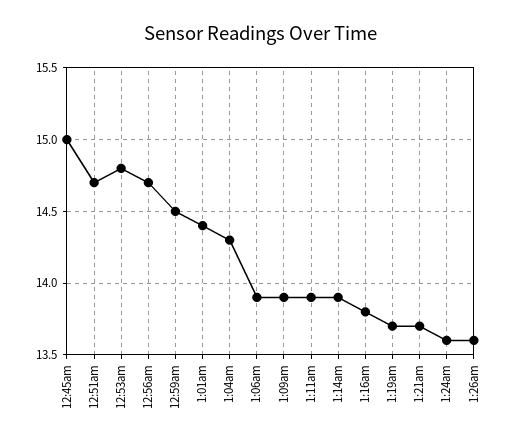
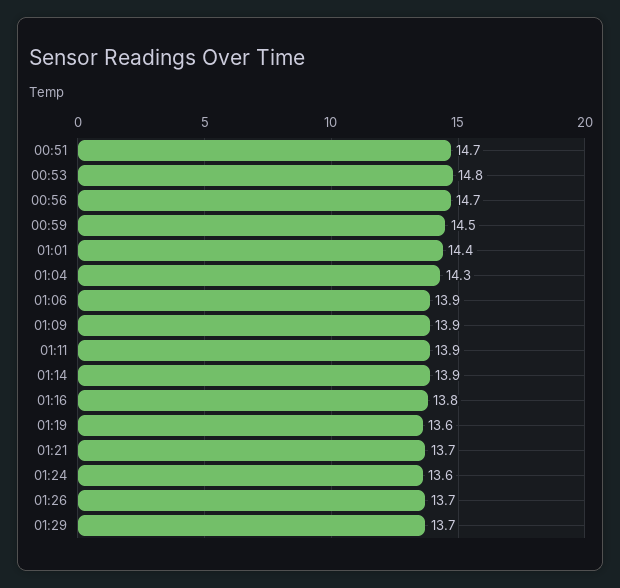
12:45am: 15 -> none
1:19am: 13.7 -> 13.6
1:26am: 13.6 -> 13.7
01:29: none -> 13.7

